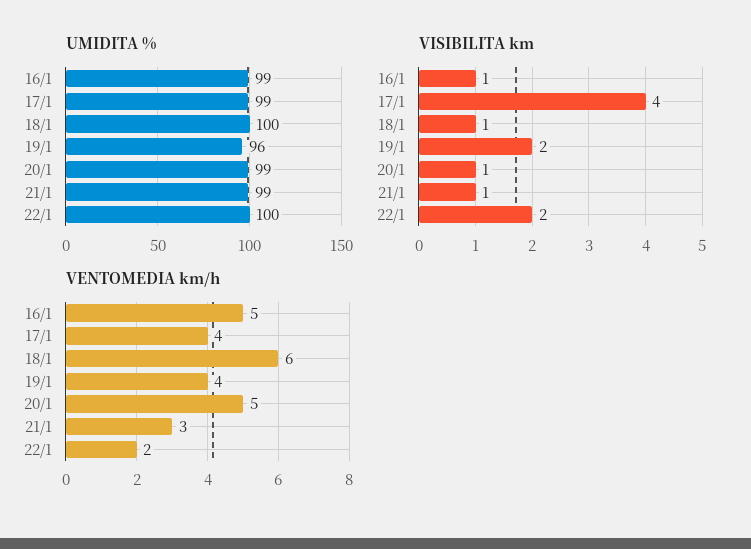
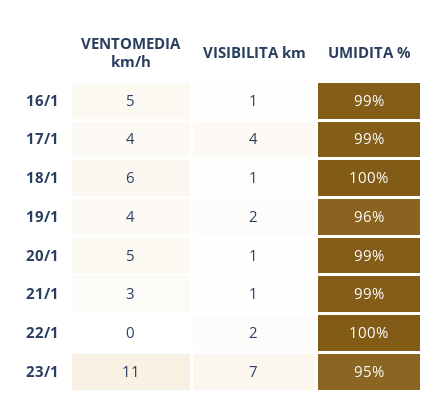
VENTOMEDIA km/h, 22/1: 2 -> 0
VENTOMEDIA km/h, 23/1: none -> 11
VISIBILITA km, 23/1: none -> 7
UMIDITA %, 23/1: none -> 95

